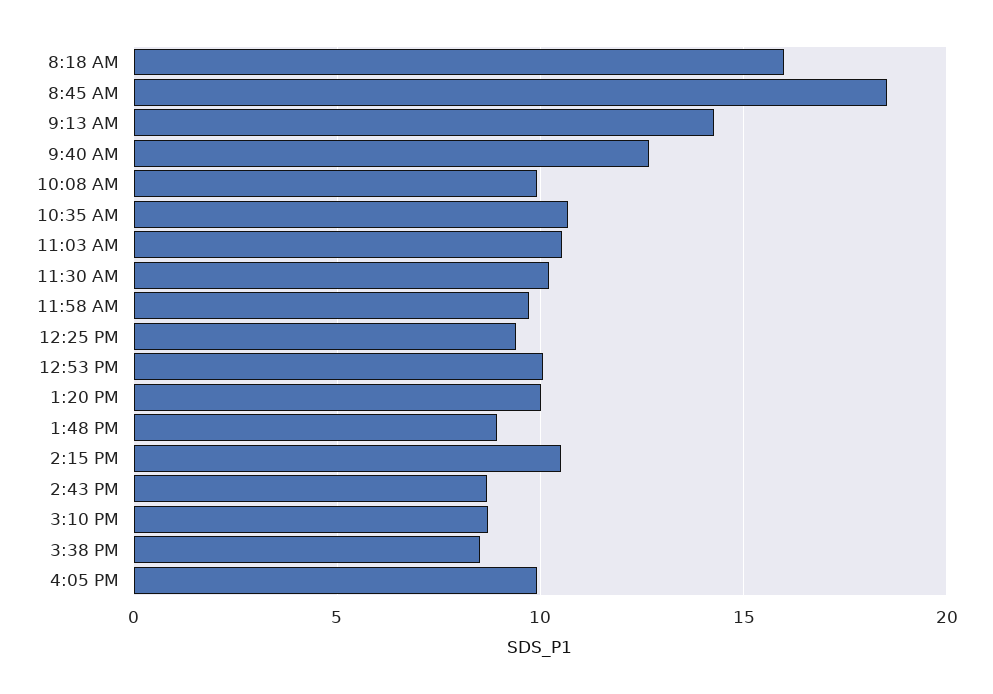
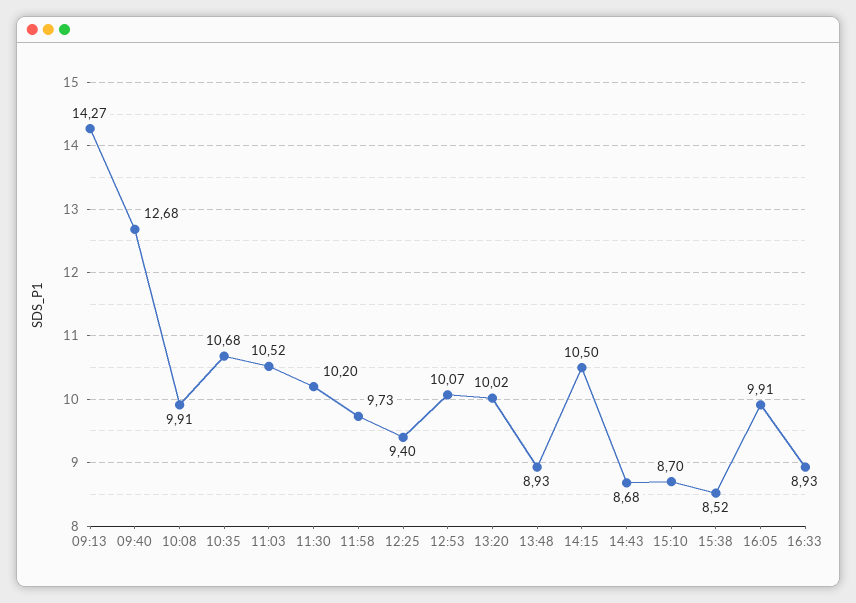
8:18 AM: 16 -> none
8:45 AM: 18.5 -> none
16:33: none -> 8.93

